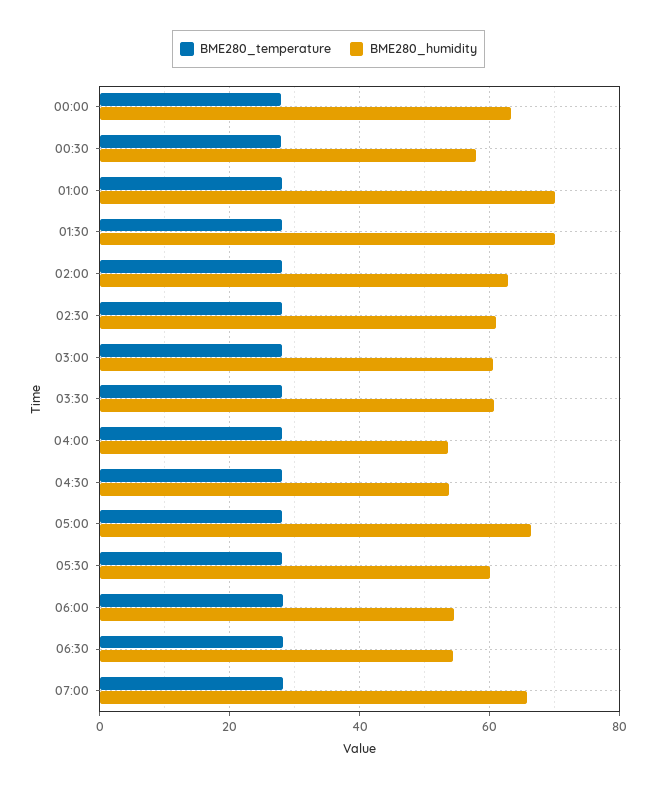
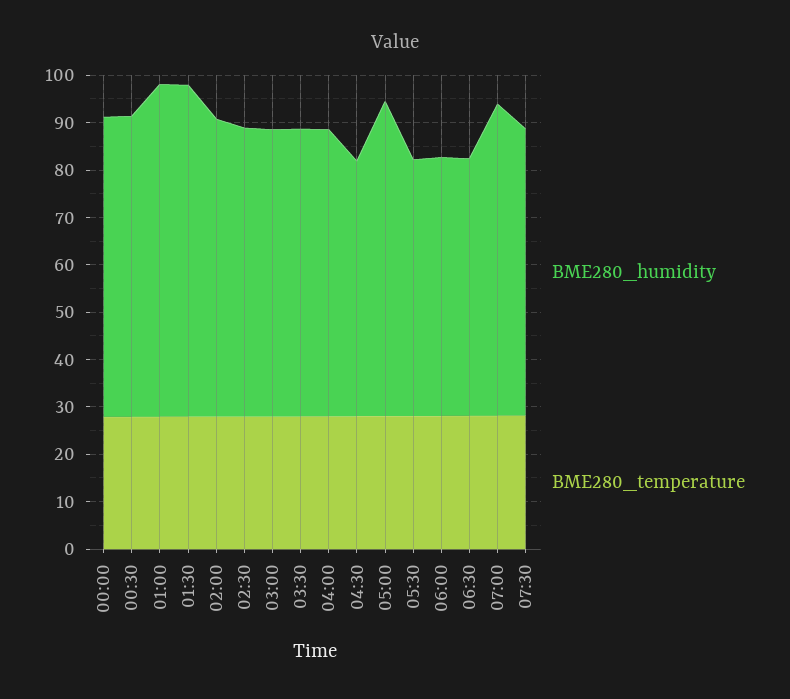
BME280_humidity, 00:30: 58 -> 64
BME280_humidity, 04:00: 54 -> 60
BME280_humidity, 05:30: 60 -> 54
BME280_humidity, 07:30: none -> 60
BME280_temperature, 07:30: none -> 28

